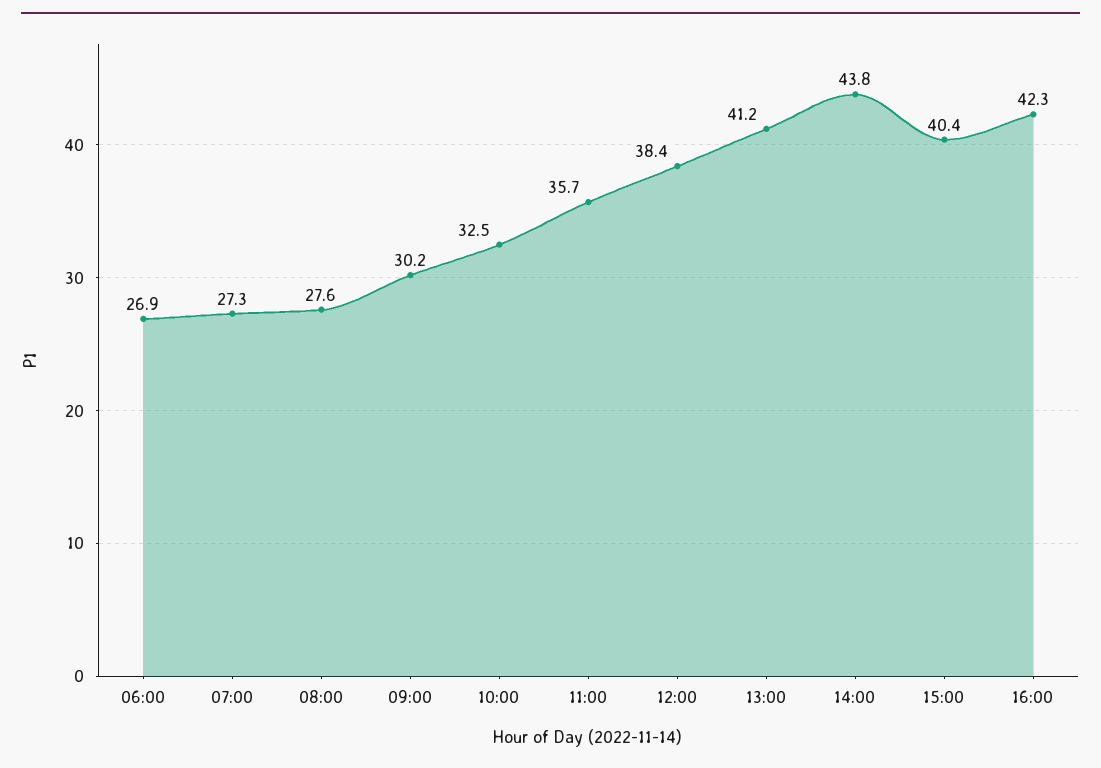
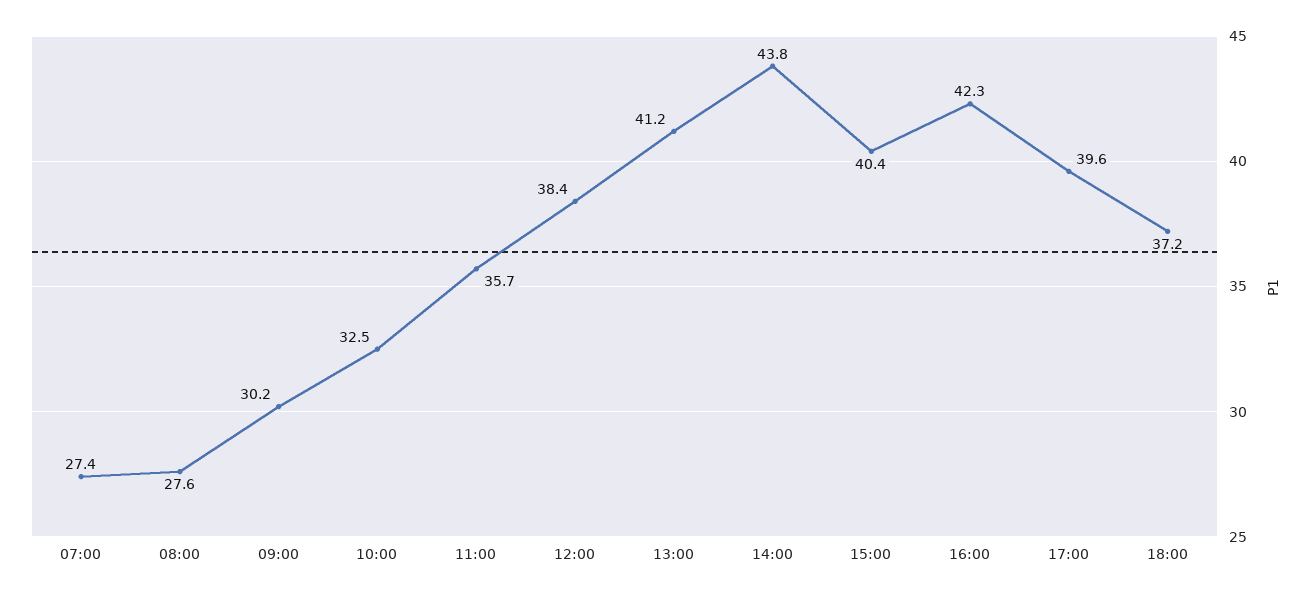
06:00: 26.9 -> none
07:00: 27.3 -> 27.4
17:00: none -> 39.6
18:00: none -> 37.2

